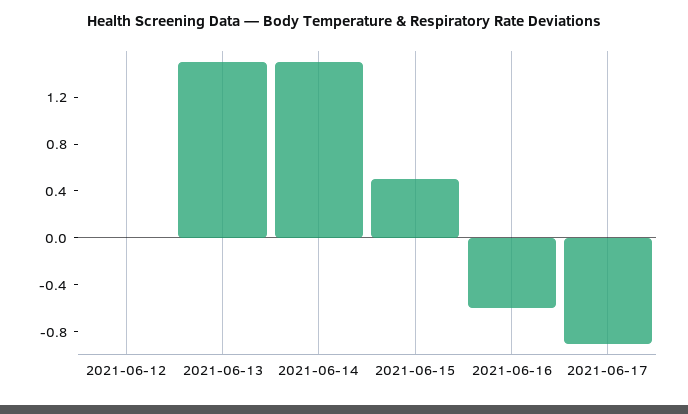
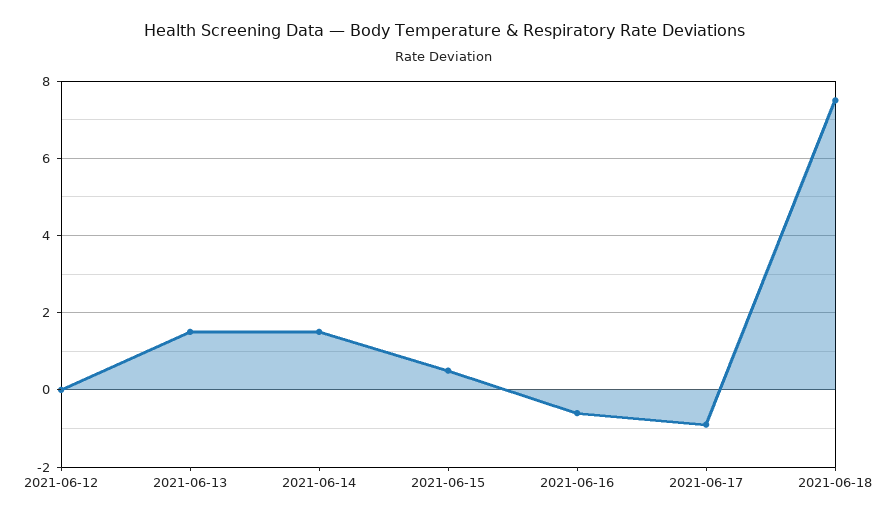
2021-06-18: none -> 7.5

